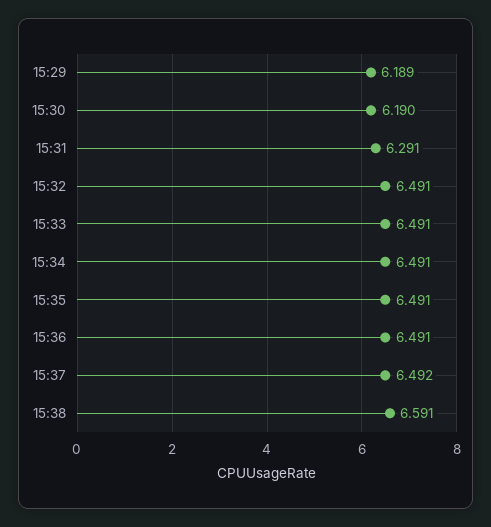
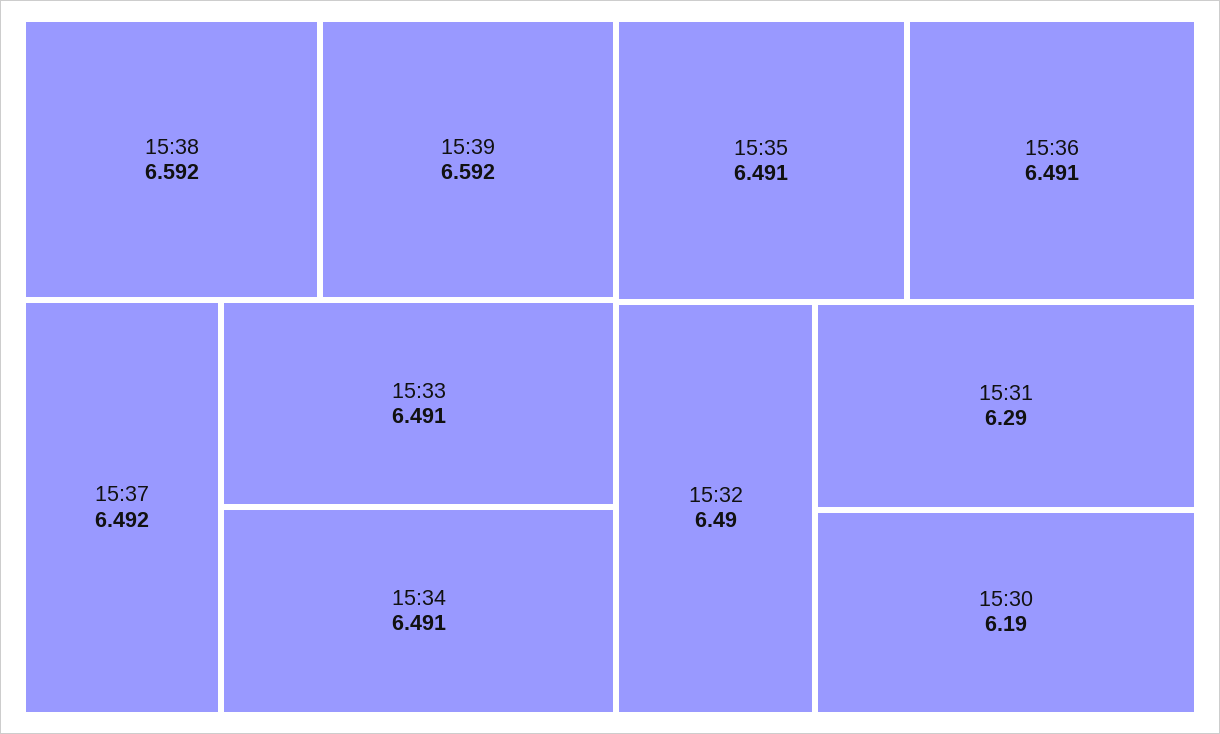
15:29: 6.189 -> none
15:31: 6.291 -> 6.29
15:32: 6.491 -> 6.49
15:38: 6.591 -> 6.592
15:39: none -> 6.592

